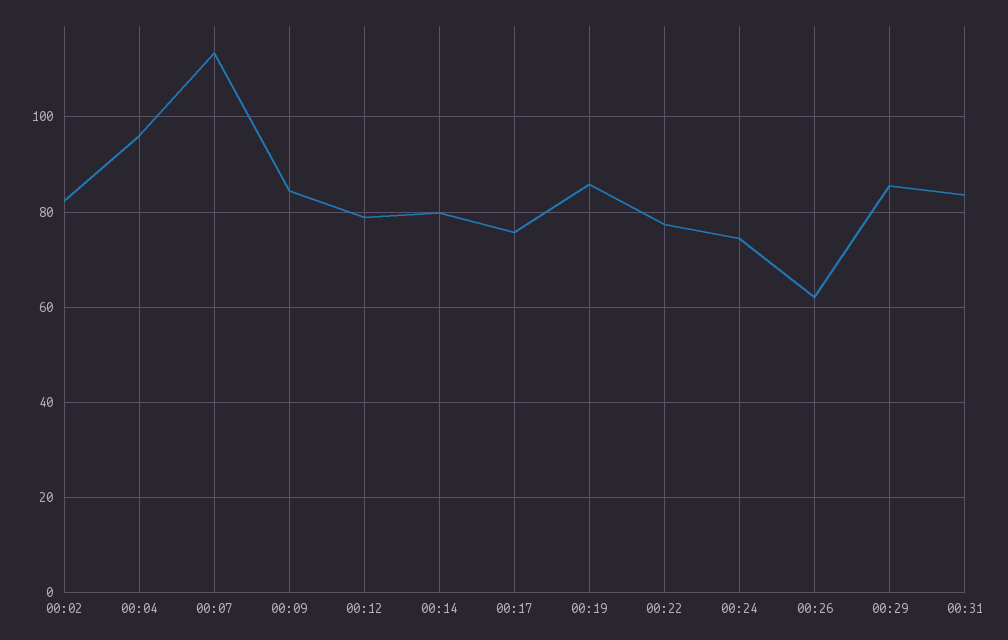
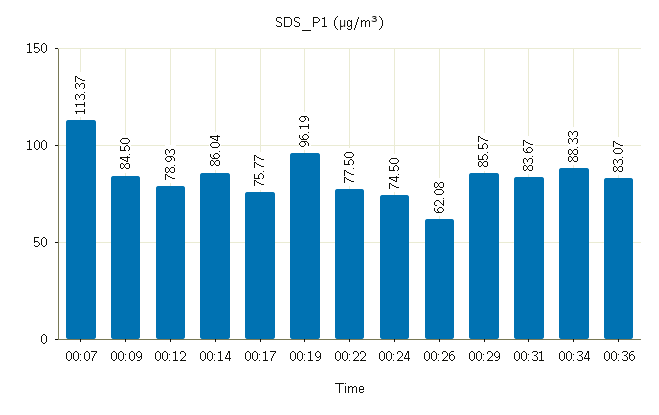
00:02: 82 -> none
00:04: 96 -> none
00:14: 80 -> 86.04
00:19: 86 -> 96.19
00:34: none -> 88.33
00:36: none -> 83.07

